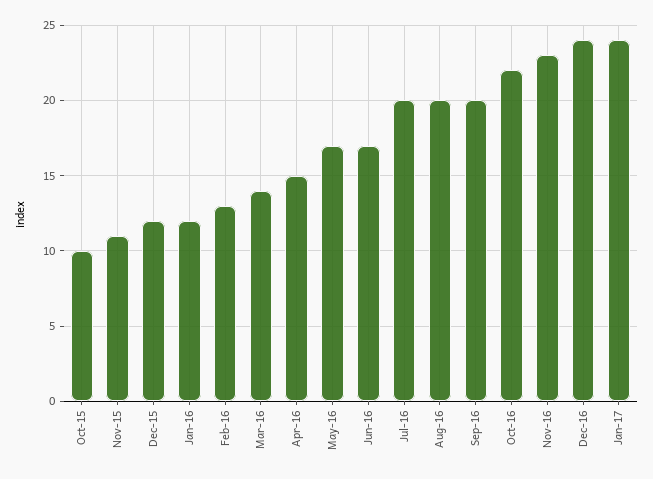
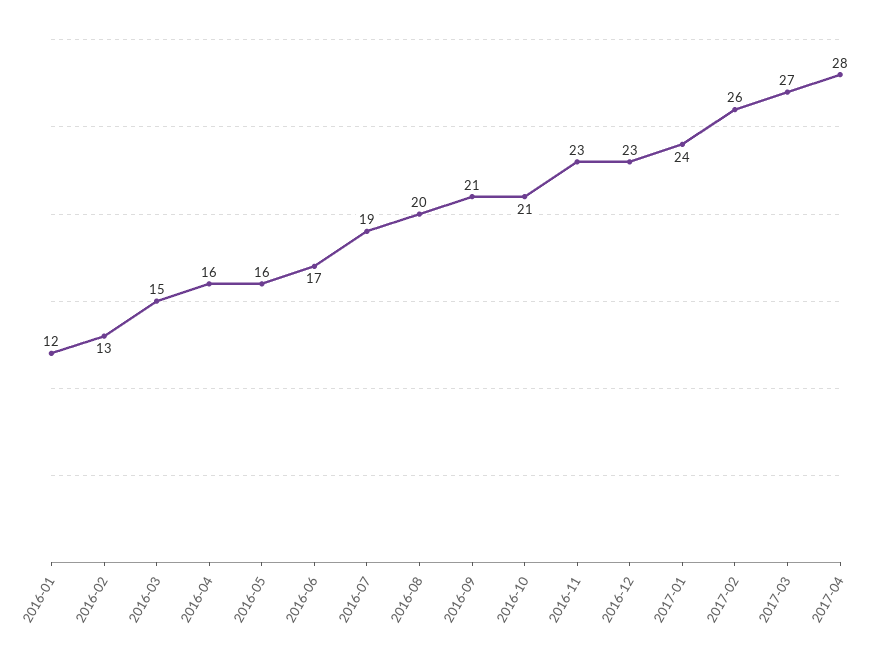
Oct-15: 10 -> none
Nov-15: 11 -> none
Dec-15: 12 -> none
Mar-16: 14 -> 15
Apr-16: 15 -> 16
May-16: 17 -> 16
Jul-16: 20 -> 19
Sep-16: 20 -> 21
Oct-16: 22 -> 21
Dec-16: 24 -> 23
2017-02: none -> 26
2017-03: none -> 27
2017-04: none -> 28

